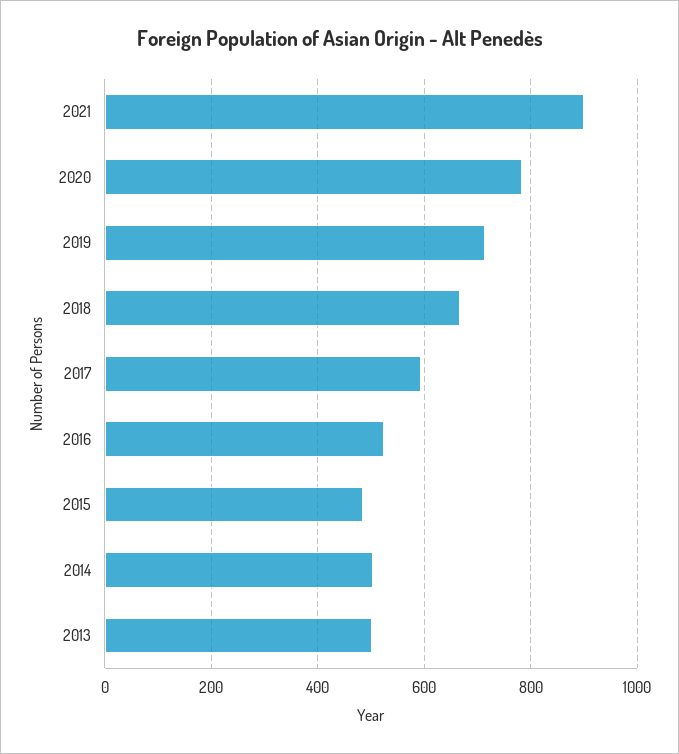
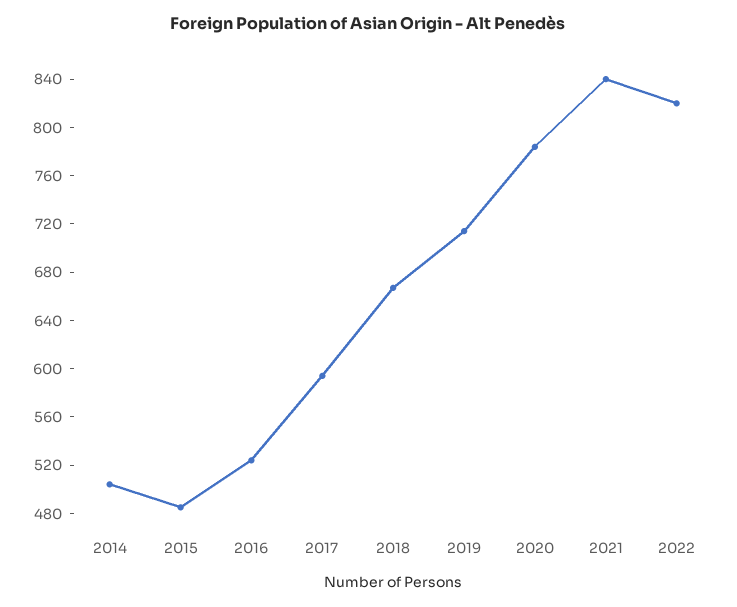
2021: 900 -> 840
2013: 500 -> none
2022: none -> 820

